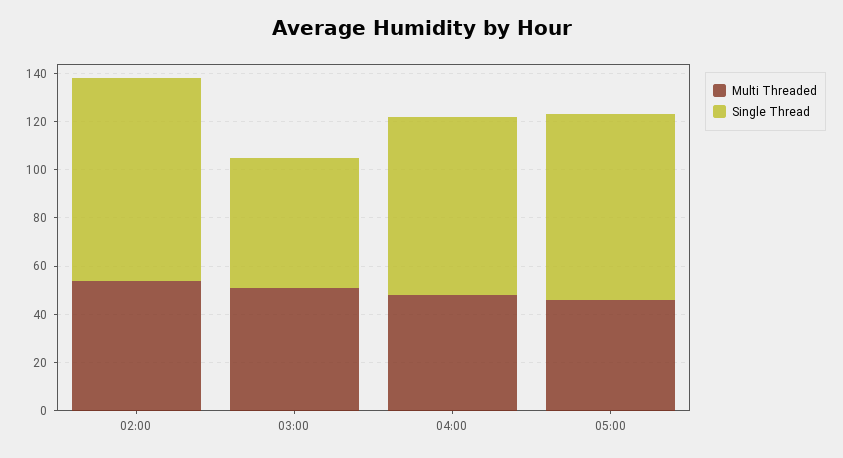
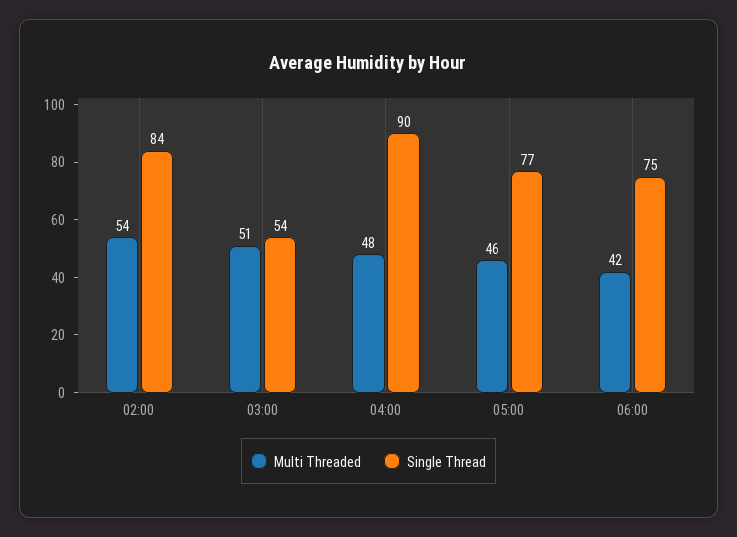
Single Thread, 04:00: 75 -> 90
Multi Threaded, 06:00: none -> 42
Single Thread, 06:00: none -> 75

